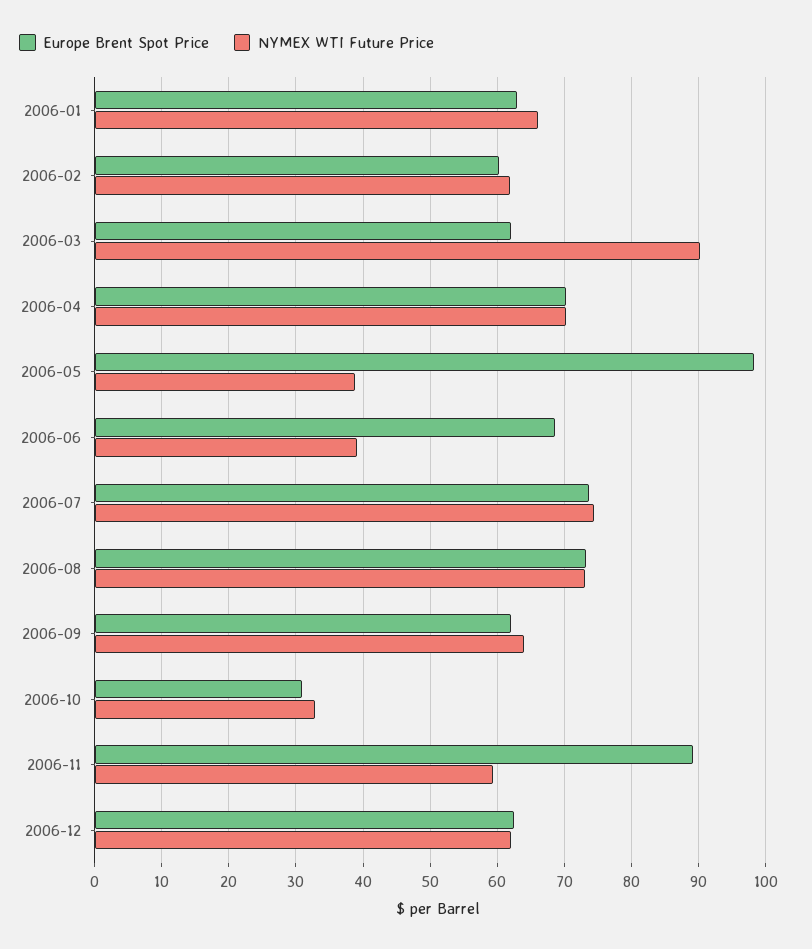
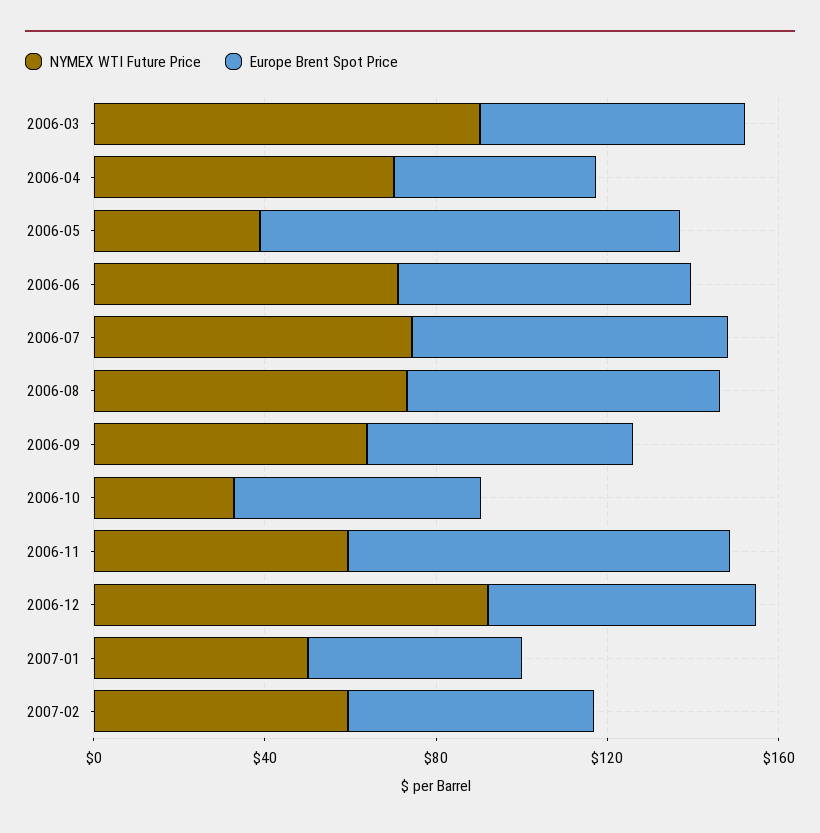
Europe Brent Spot Price, 2006-01: 63 -> none
NYMEX WTI Future Price, 2006-01: 66 -> none
Europe Brent Spot Price, 2006-02: 60 -> none
NYMEX WTI Future Price, 2006-02: 62 -> none
Europe Brent Spot Price, 2006-04: 70 -> 50
NYMEX WTI Future Price, 2006-06: 39 -> 70
Europe Brent Spot Price, 2006-10: 31 -> 60
NYMEX WTI Future Price, 2006-12: 62 -> 90
NYMEX WTI Future Price, 2007-01: none -> 50
Europe Brent Spot Price, 2007-01: none -> 50
NYMEX WTI Future Price, 2007-02: none -> 60
Europe Brent Spot Price, 2007-02: none -> 60

